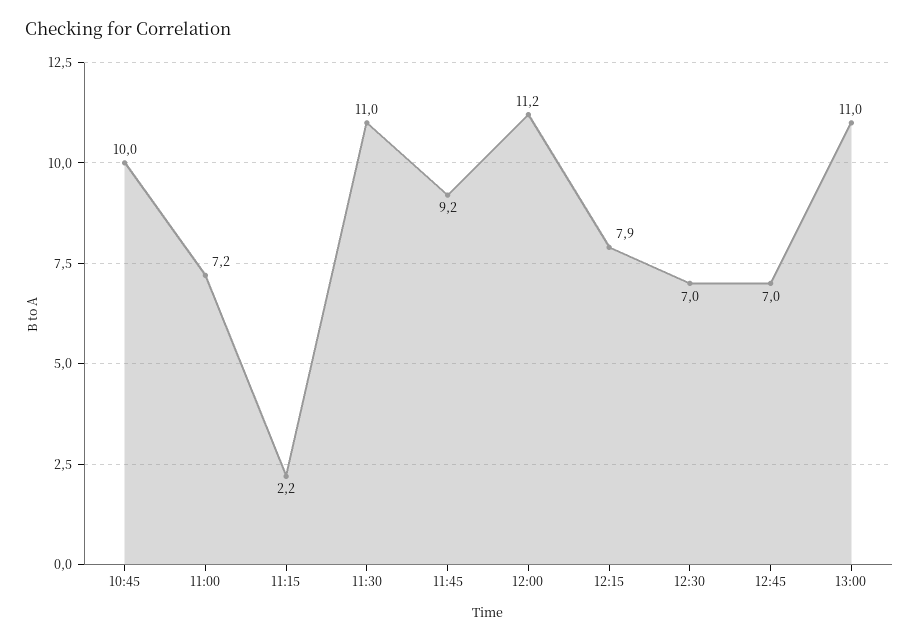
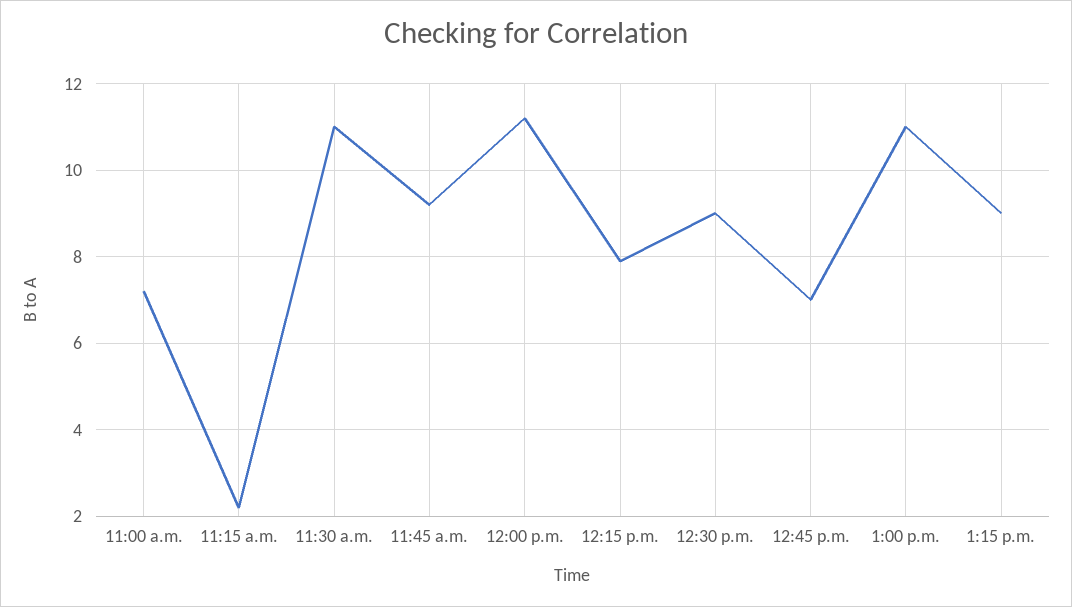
10:45: 10 -> none
12:30: 7 -> 9
1:15 p.m.: none -> 9

